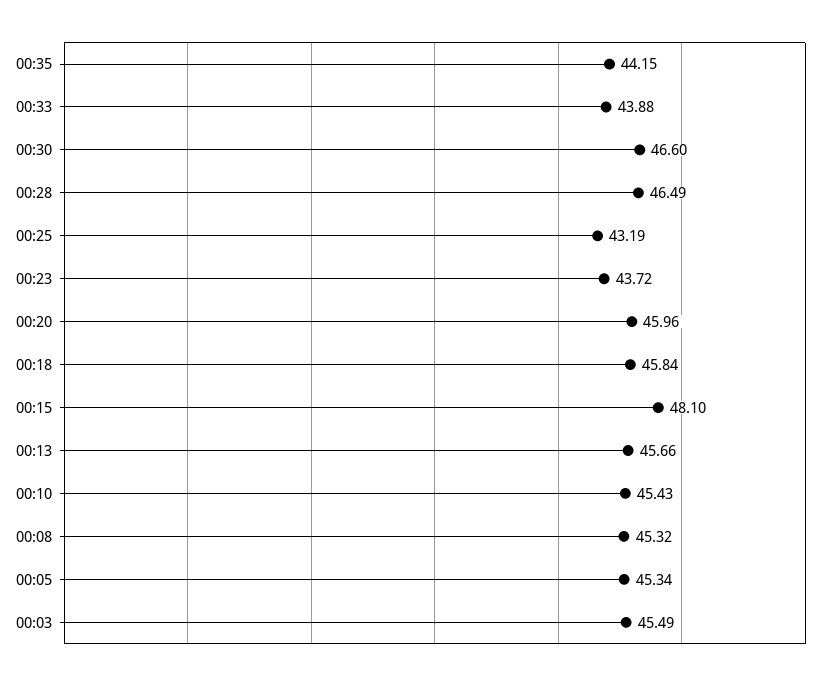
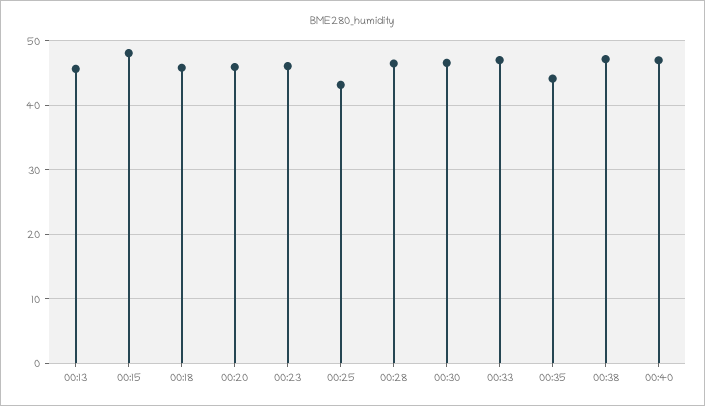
00:33: 43.88 -> 47
00:23: 43.72 -> 46
00:10: 45.43 -> none
00:08: 45.32 -> none
00:05: 45.34 -> none
00:03: 45.49 -> none
00:38: none -> 47
00:40: none -> 47

